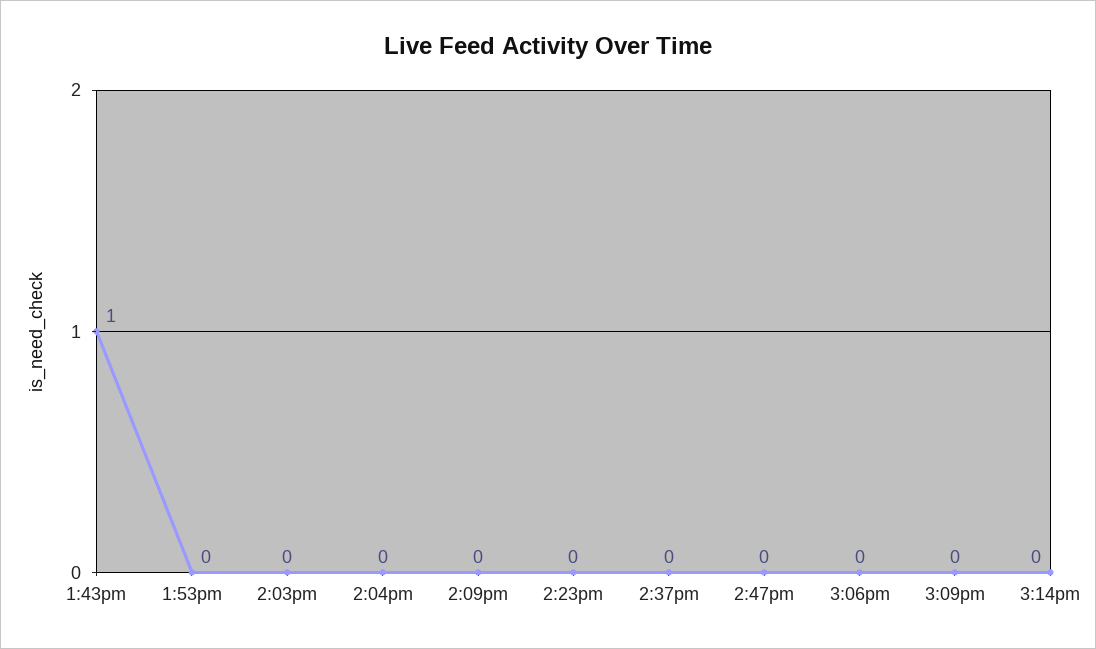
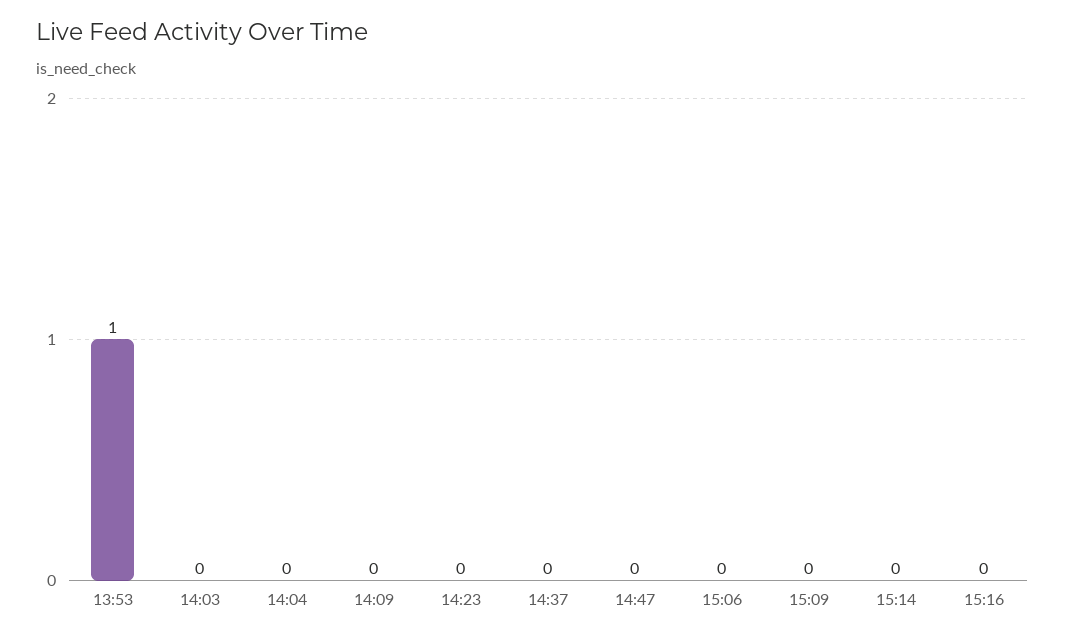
1:43pm: 1 -> none
1:53pm: 0 -> 1
15:16: none -> 0

